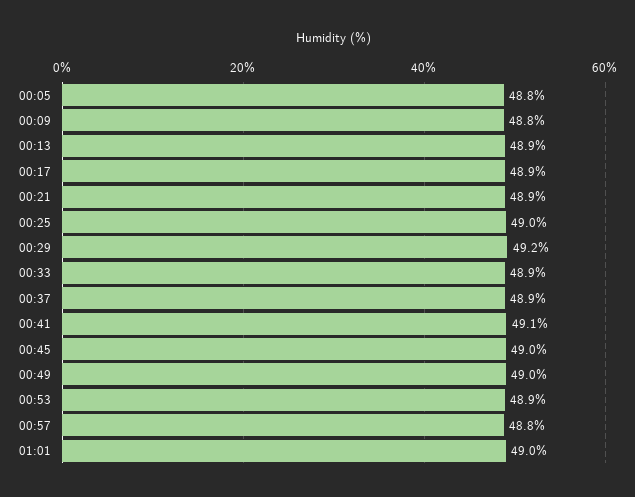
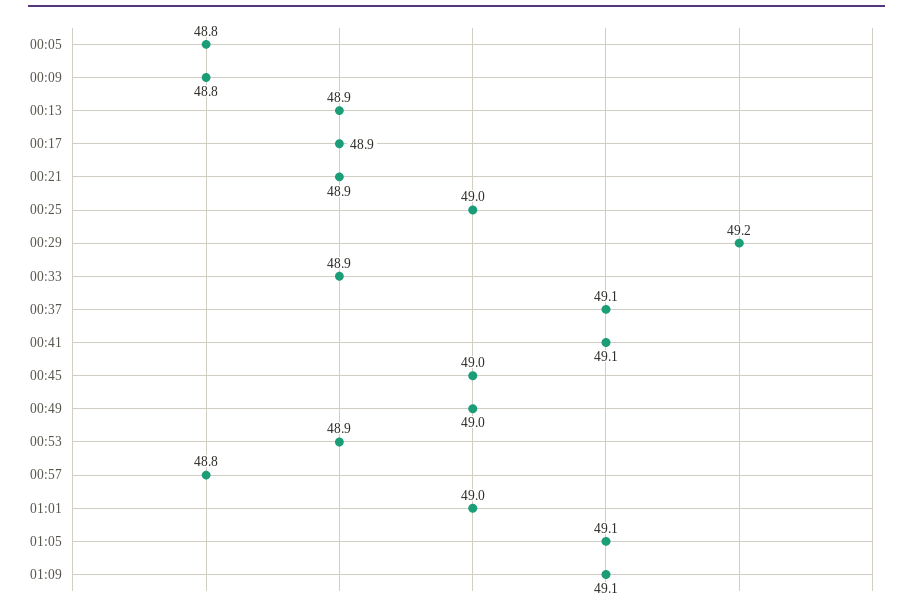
00:37: 48.9 -> 49.1
01:05: none -> 49.1
01:09: none -> 49.1

